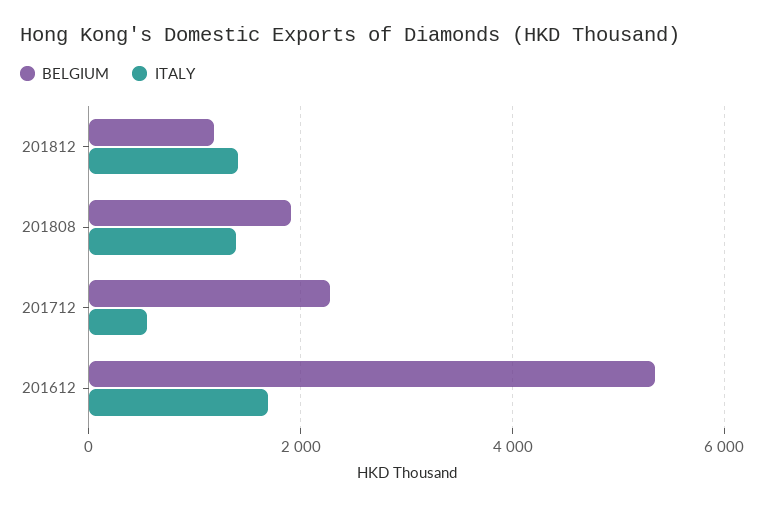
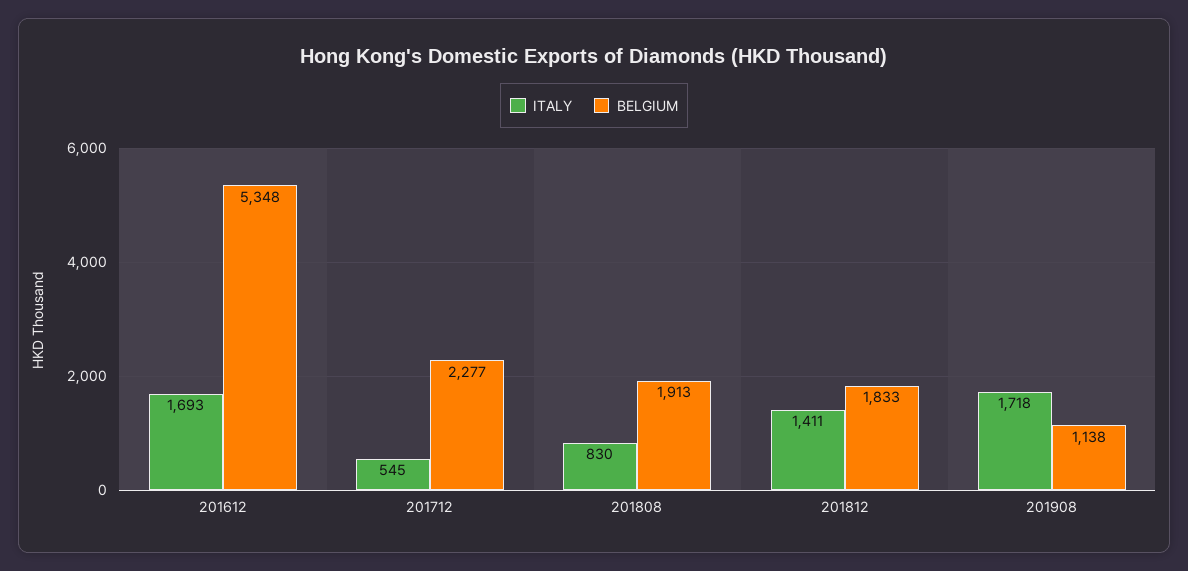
BELGIUM, 201812: 1200 -> 1833
ITALY, 201808: 1400 -> 830
ITALY, 201908: none -> 1718
BELGIUM, 201908: none -> 1138

